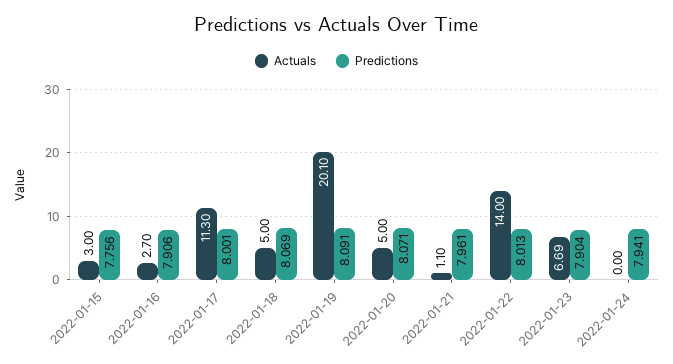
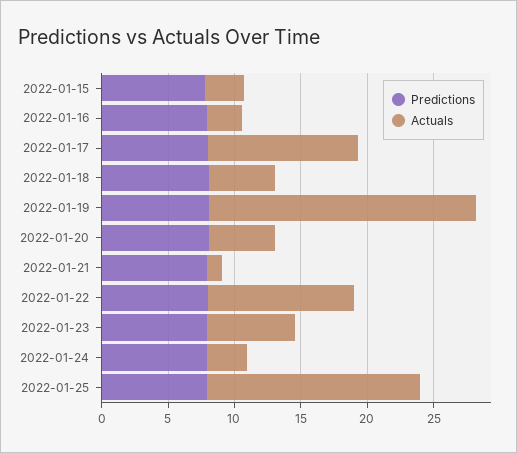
Actuals, 2022-01-22: 14 -> 11
Actuals, 2022-01-24: 0 -> 3
Predictions, 2022-01-25: none -> 8
Actuals, 2022-01-25: none -> 16

